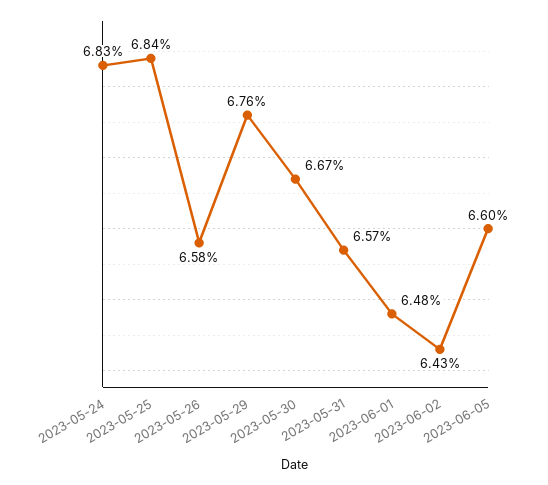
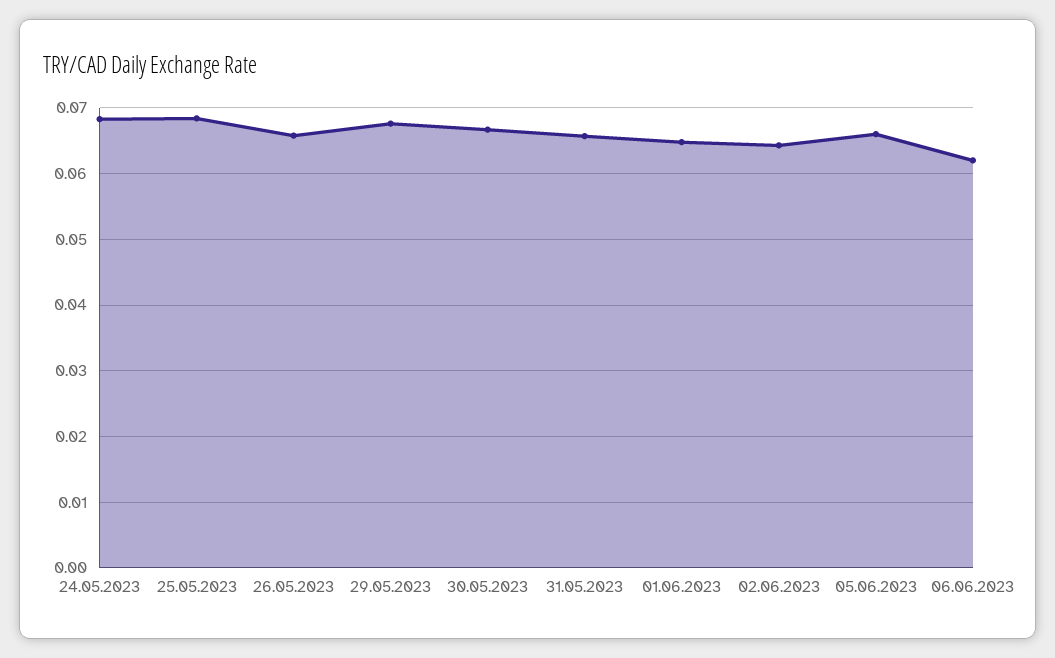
06.06.2023: none -> 0.062

